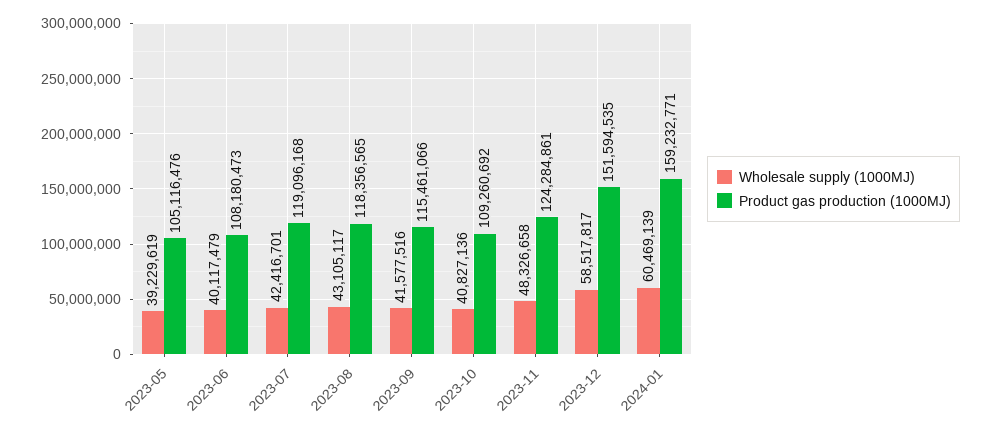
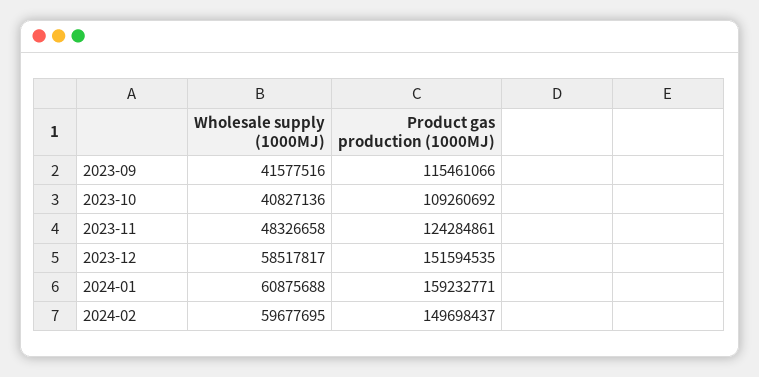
Wholesale supply (1000MJ), 2023-05: 39229619 -> none
Product gas production (1000MJ), 2023-05: 105116476 -> none
Wholesale supply (1000MJ), 2023-06: 40117479 -> none
Product gas production (1000MJ), 2023-06: 108180473 -> none
Wholesale supply (1000MJ), 2023-07: 42416701 -> none
Product gas production (1000MJ), 2023-07: 119096168 -> none
Wholesale supply (1000MJ), 2023-08: 43105117 -> none
Product gas production (1000MJ), 2023-08: 118356565 -> none
Wholesale supply (1000MJ), 2024-01: 60469139 -> 60875688
Wholesale supply (1000MJ), 2024-02: none -> 59677695
Product gas production (1000MJ), 2024-02: none -> 149698437

